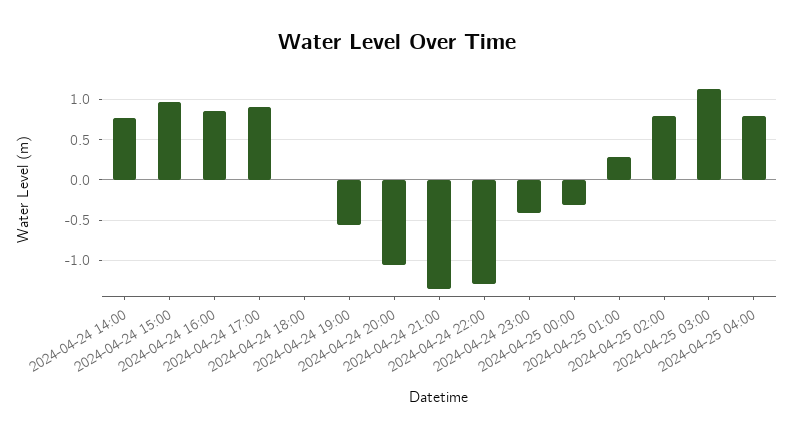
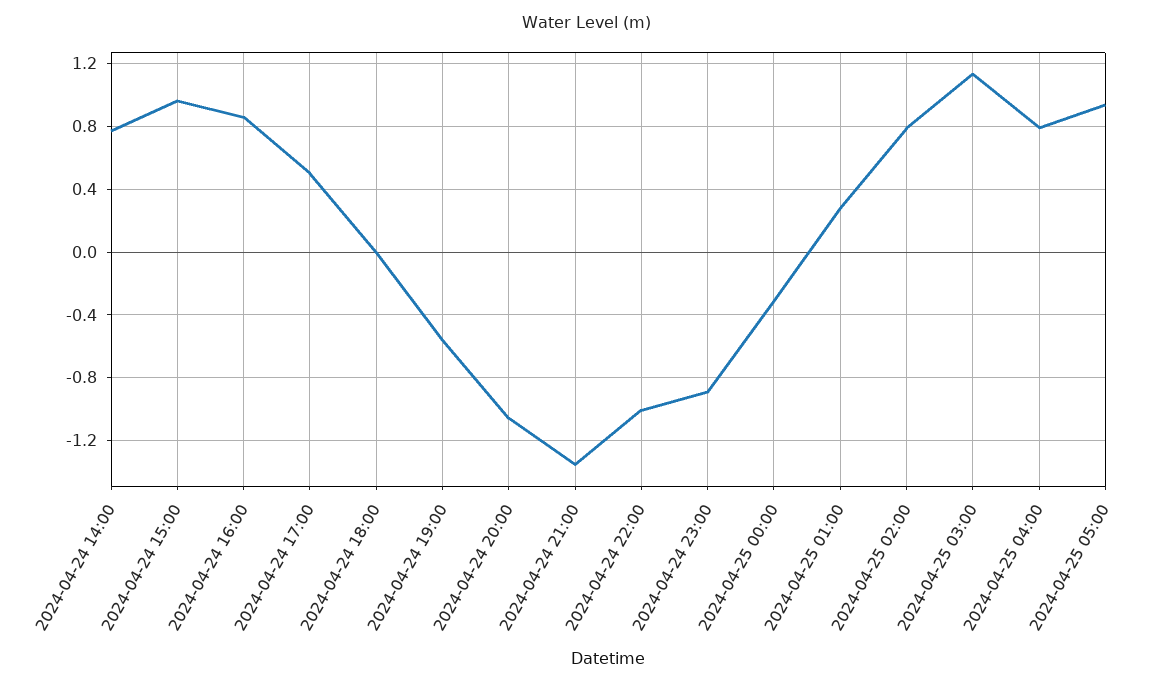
2024-04-24 17:00: 0.9 -> 0.5
2024-04-24 22:00: -1.3 -> -1
2024-04-24 23:00: -0.4 -> -0.9
2024-04-25 05:00: none -> 0.95

